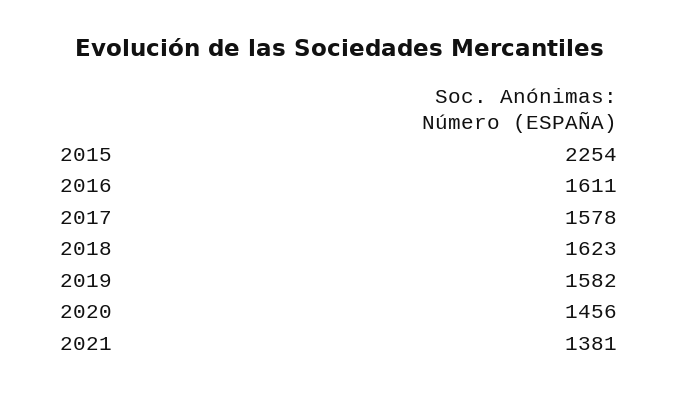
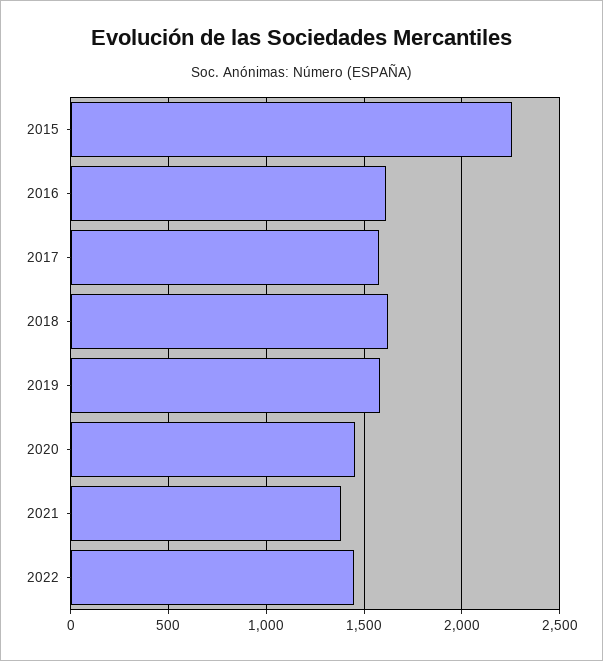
2022: none -> 1450

